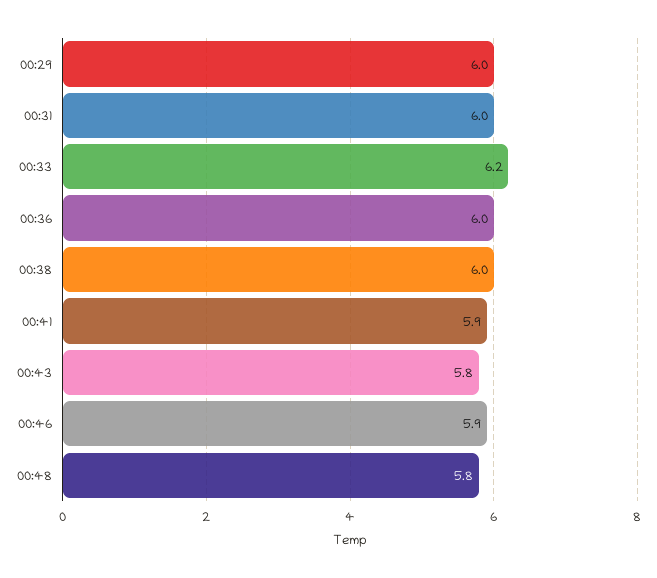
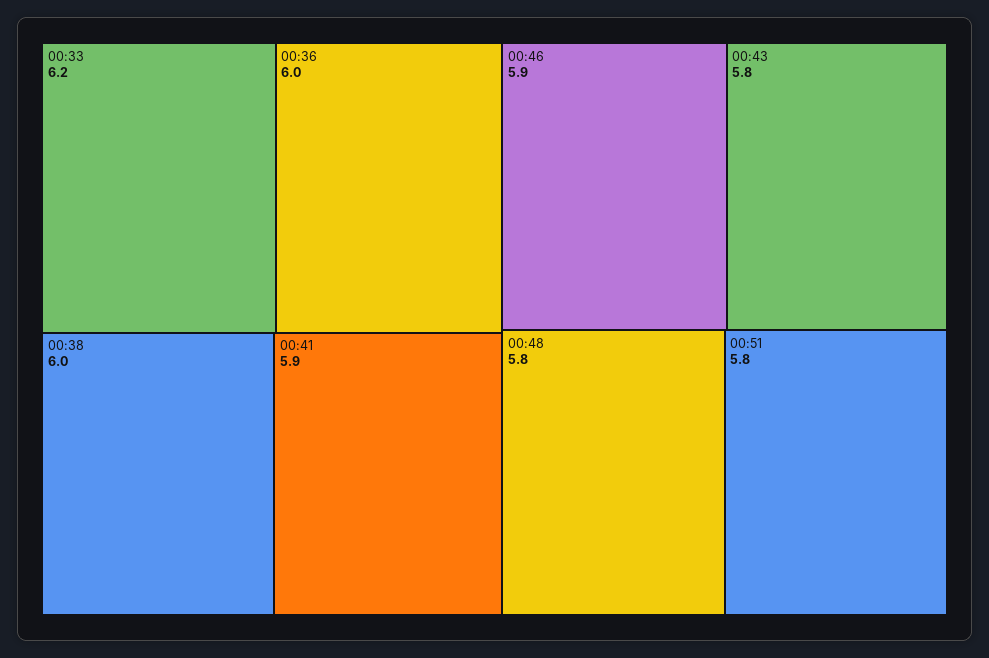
00:29: 6 -> none
00:31: 6 -> none
00:51: none -> 5.8

